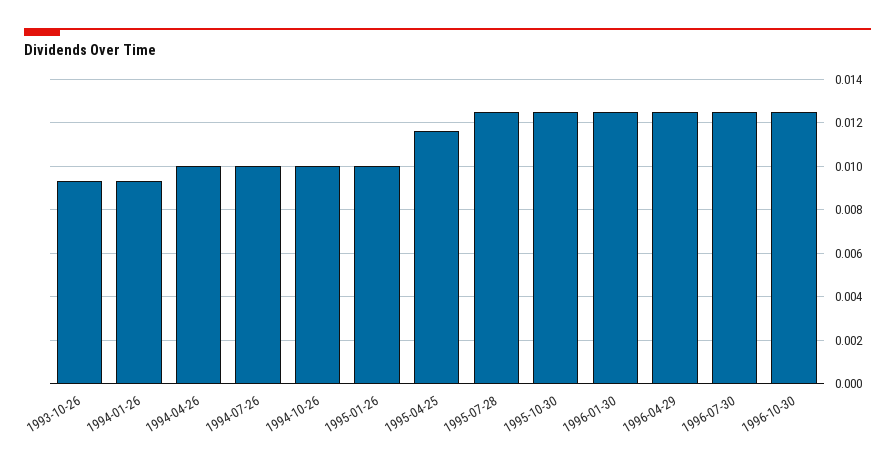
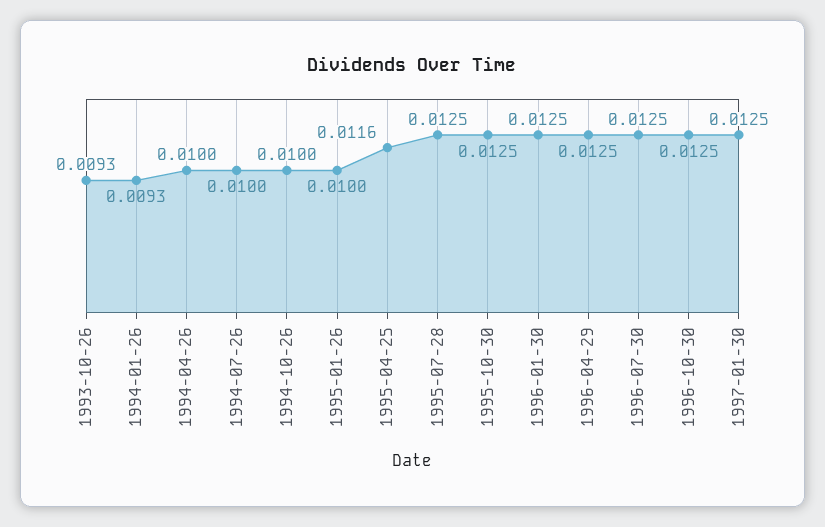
1997-01-30: none -> 0.0125

